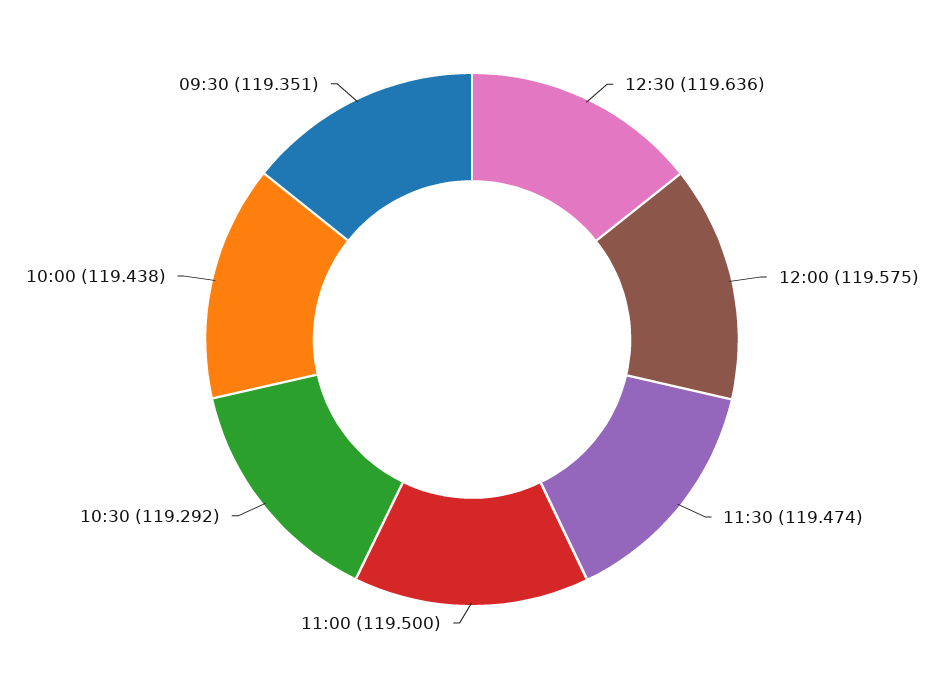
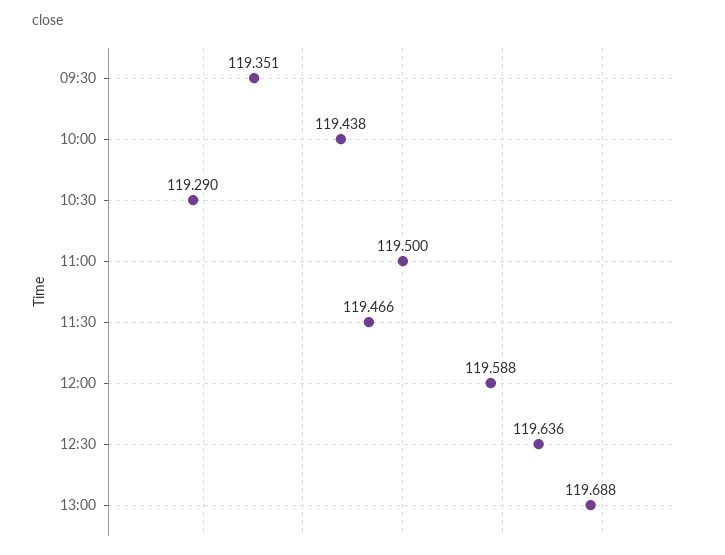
12:00: 119.575 -> 119.588
11:30: 119.474 -> 119.466
10:30: 119.292 -> 119.29
13:00: none -> 119.688

